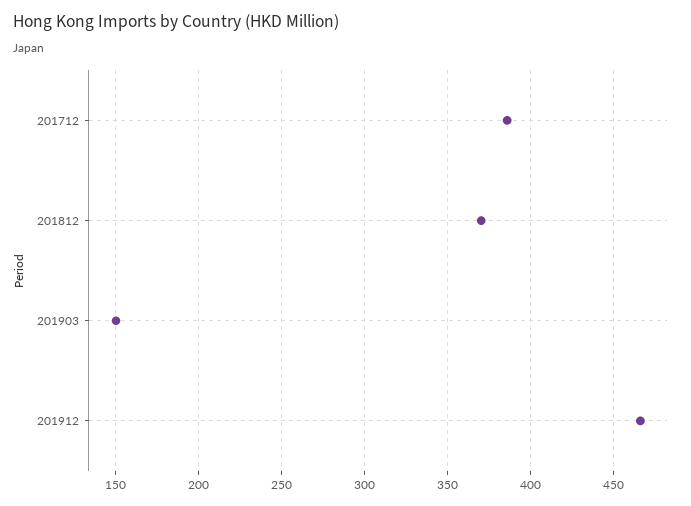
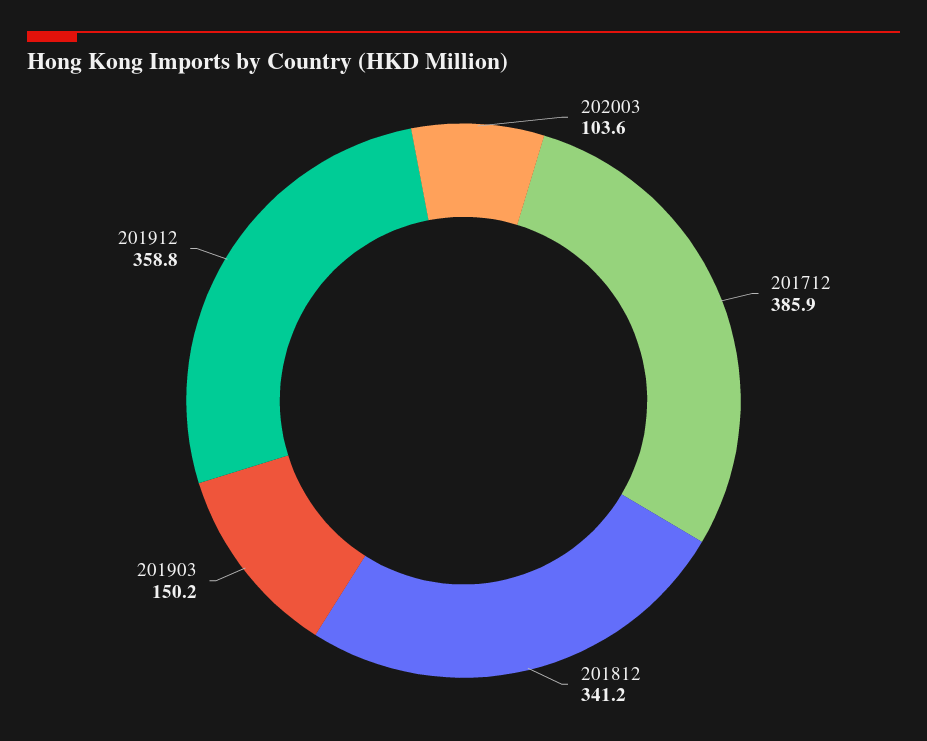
201812: 370 -> 341.2
201912: 465 -> 358.8
202003: none -> 103.6

